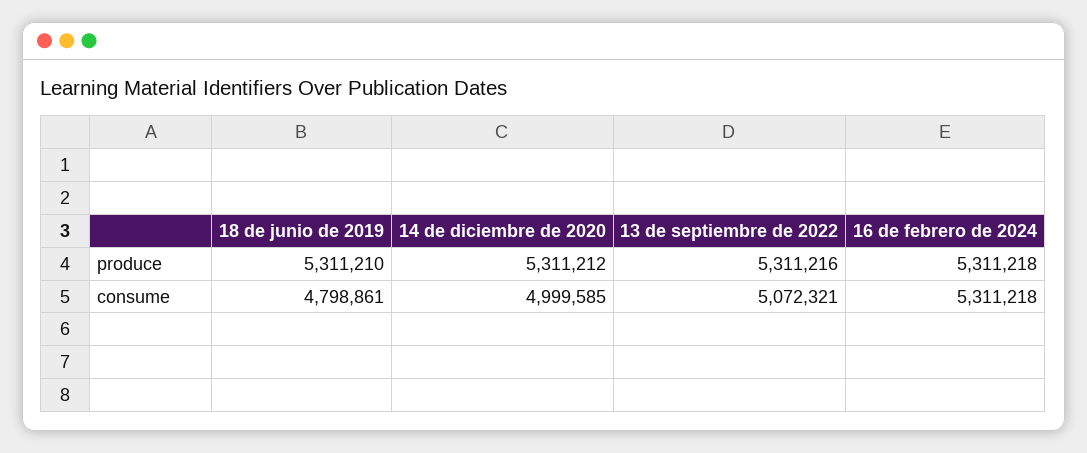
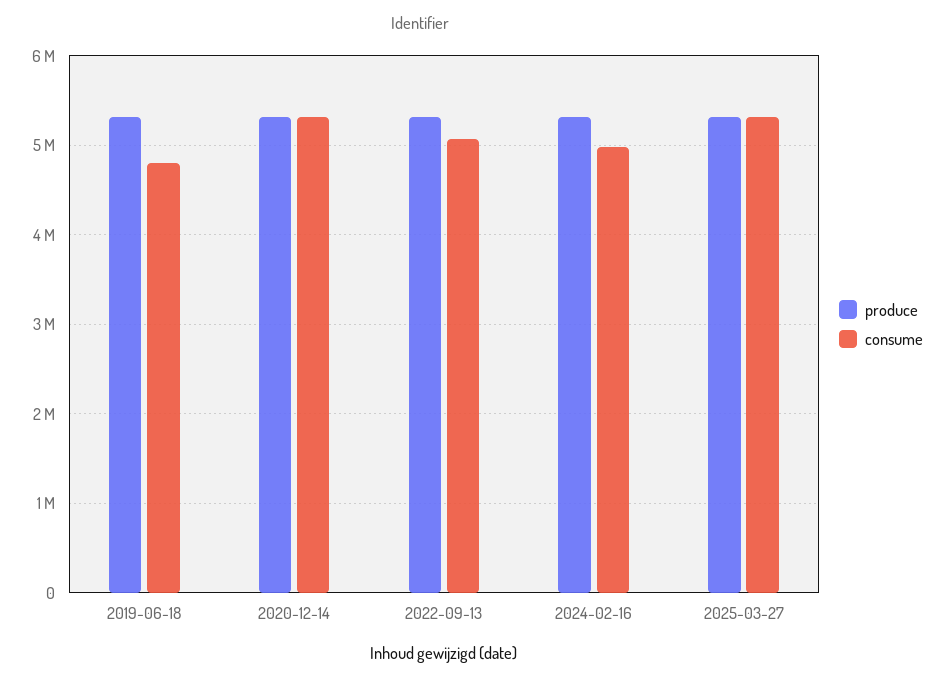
consume, 14 de diciembre de 2020: 4999585 -> 5300000
consume, 16 de febrero de 2024: 5311218 -> 5000000
produce, 2025-03-27: none -> 5300000
consume, 2025-03-27: none -> 5300000

